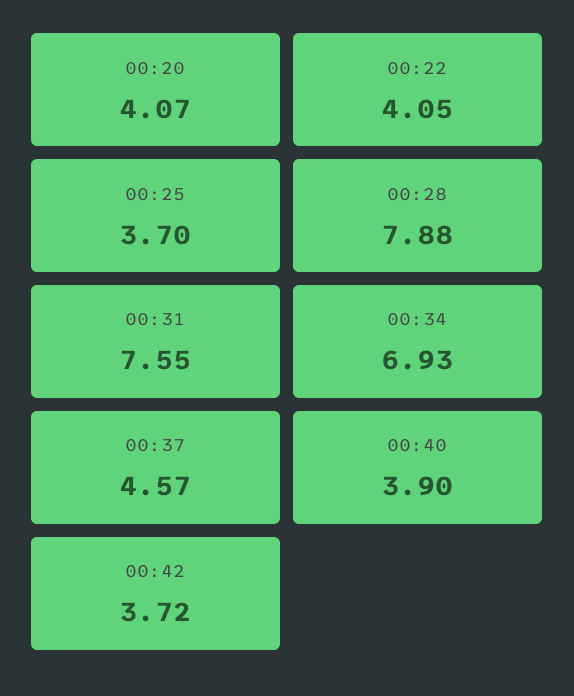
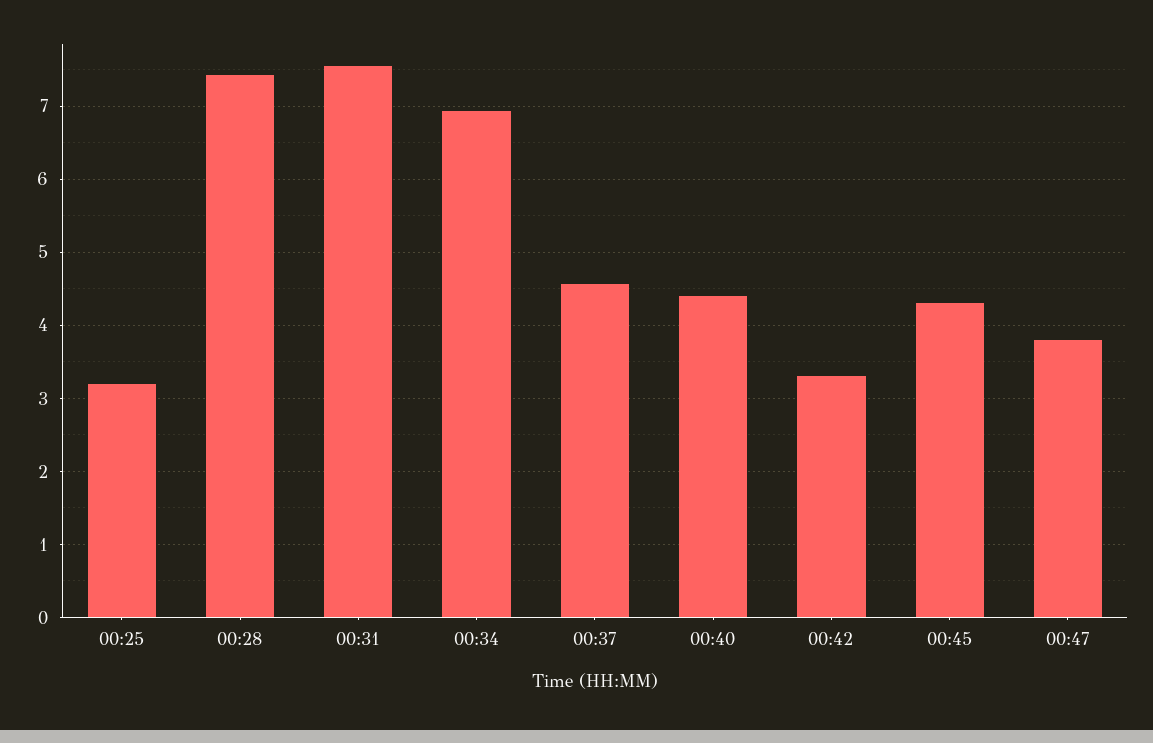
00:20: 4.07 -> none
00:22: 4.05 -> none
00:25: 3.7 -> 3.2
00:28: 7.88 -> 7.4
00:40: 3.9 -> 4.4
00:42: 3.72 -> 3.3
00:45: none -> 4.3
00:47: none -> 3.8

